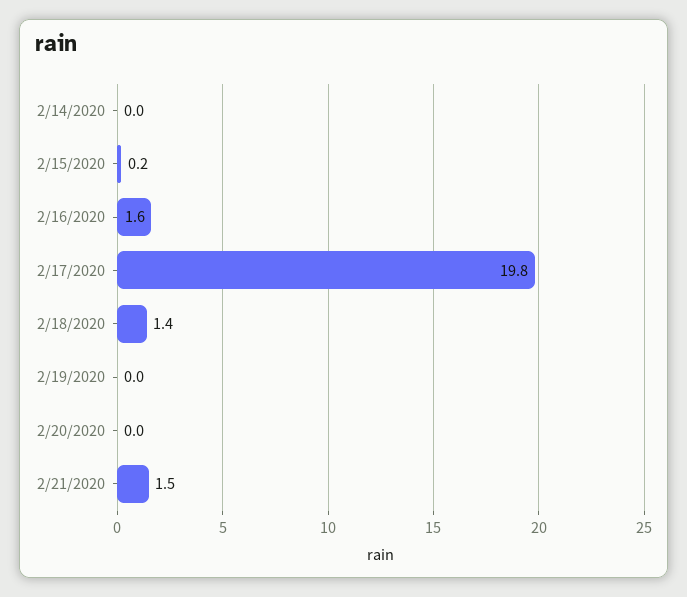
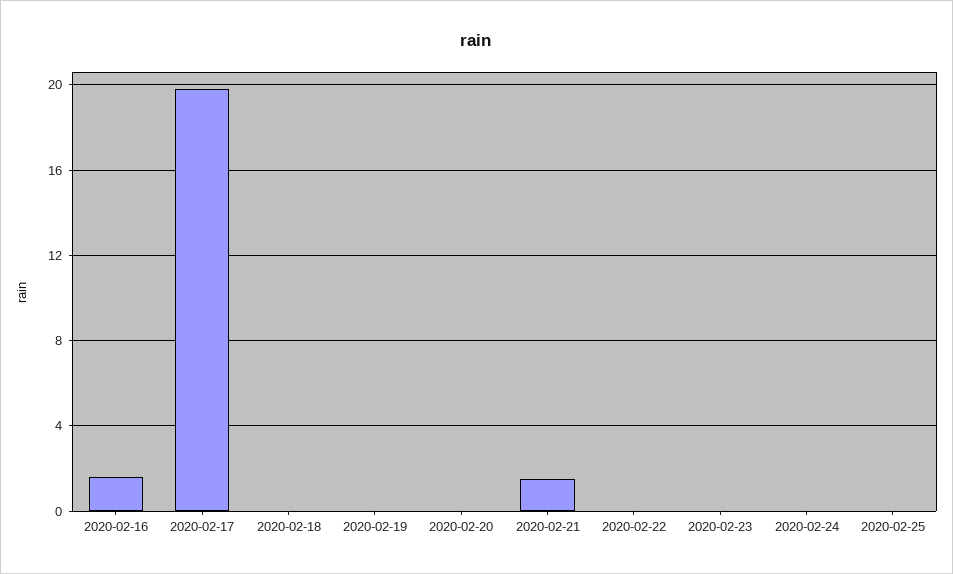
2/14/2020: 0 -> none
2/15/2020: 0.2 -> none
2/18/2020: 1.4 -> 0
2020-02-22: none -> 0
2020-02-23: none -> 0
2020-02-24: none -> 0
2020-02-25: none -> 0

